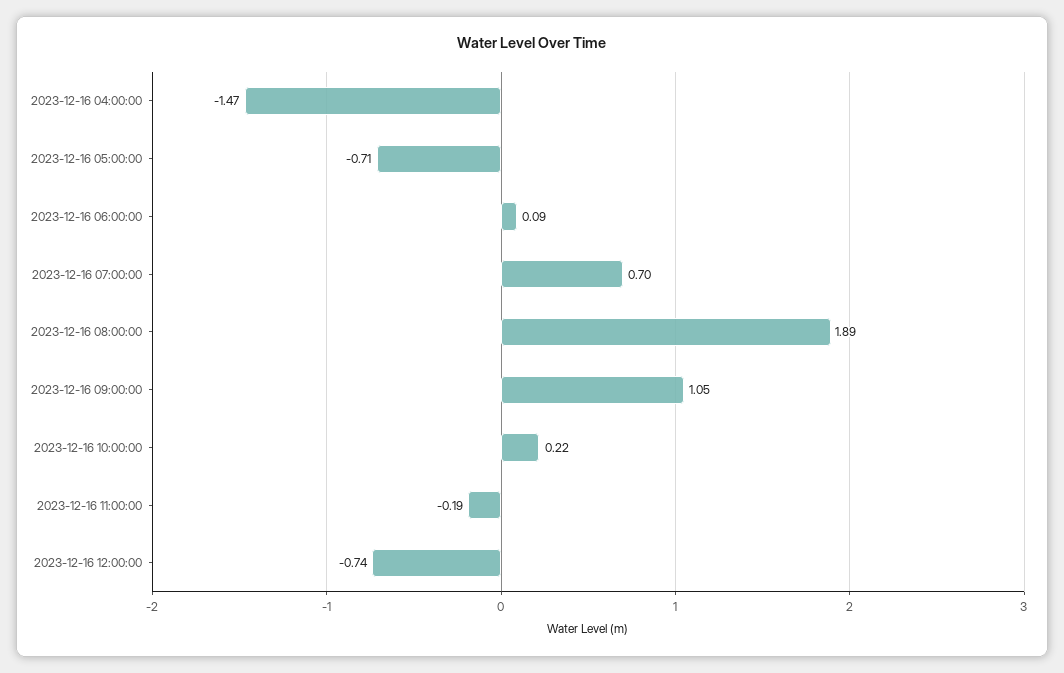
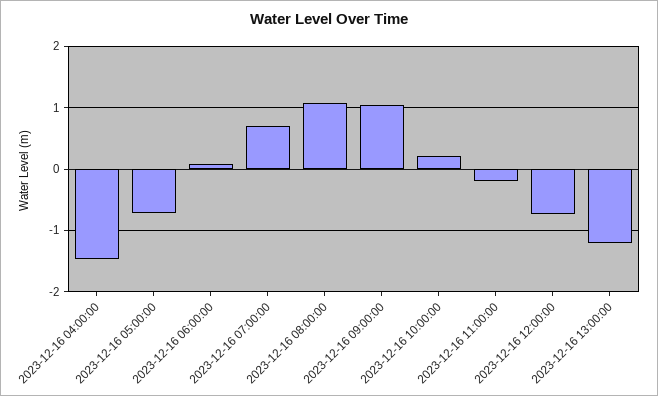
2023-12-16 08:00:00: 1.89 -> 1.1
2023-12-16 13:00:00: none -> -1.2

